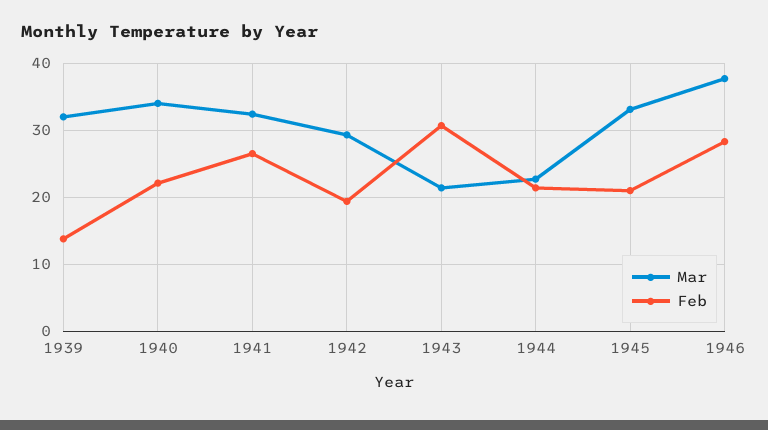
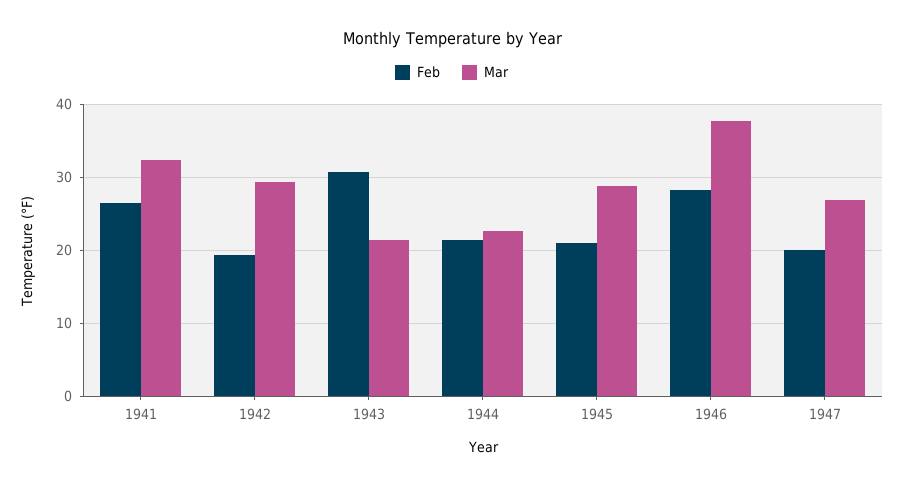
Mar, 1939: 32 -> none
Feb, 1939: 14 -> none
Mar, 1940: 34 -> none
Feb, 1940: 22 -> none
Mar, 1945: 33 -> 29
Feb, 1947: none -> 20
Mar, 1947: none -> 27

